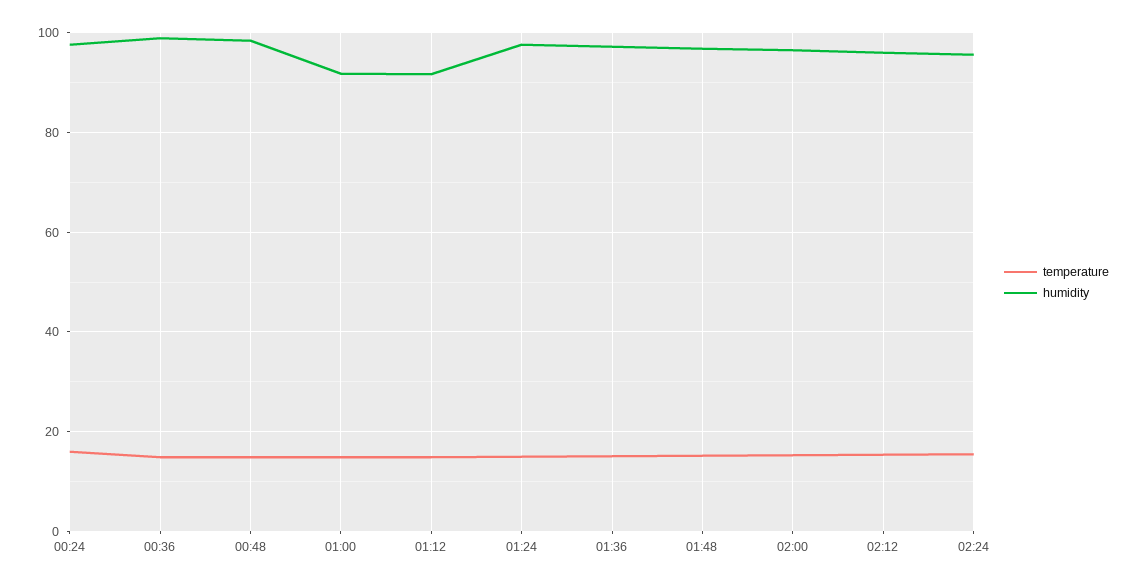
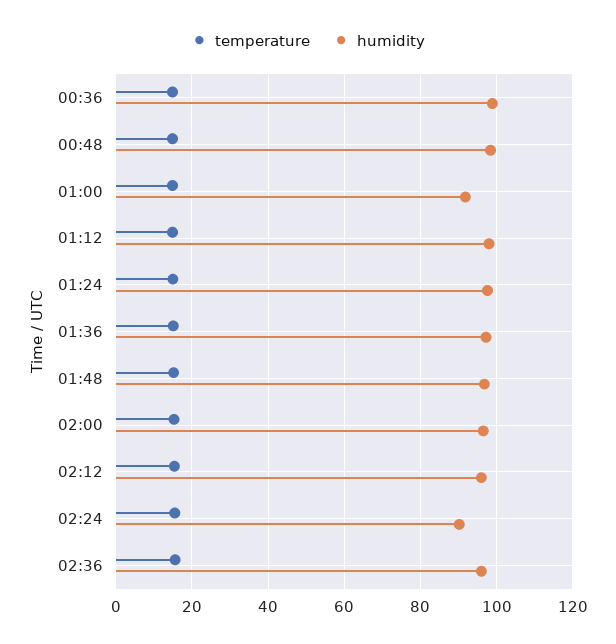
temperature, 00:24: 16 -> none
humidity, 00:24: 98 -> none
humidity, 01:12: 92 -> 98
humidity, 02:24: 96 -> 90
temperature, 02:36: none -> 16
humidity, 02:36: none -> 96

